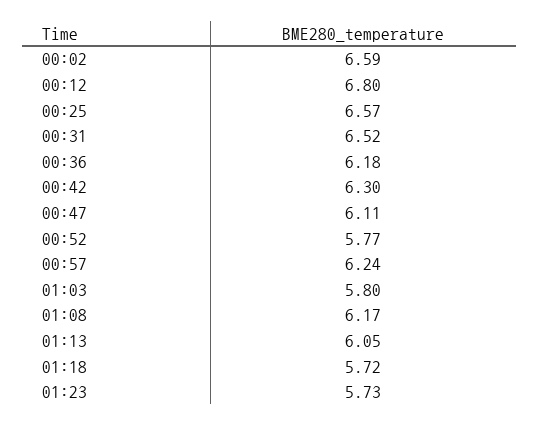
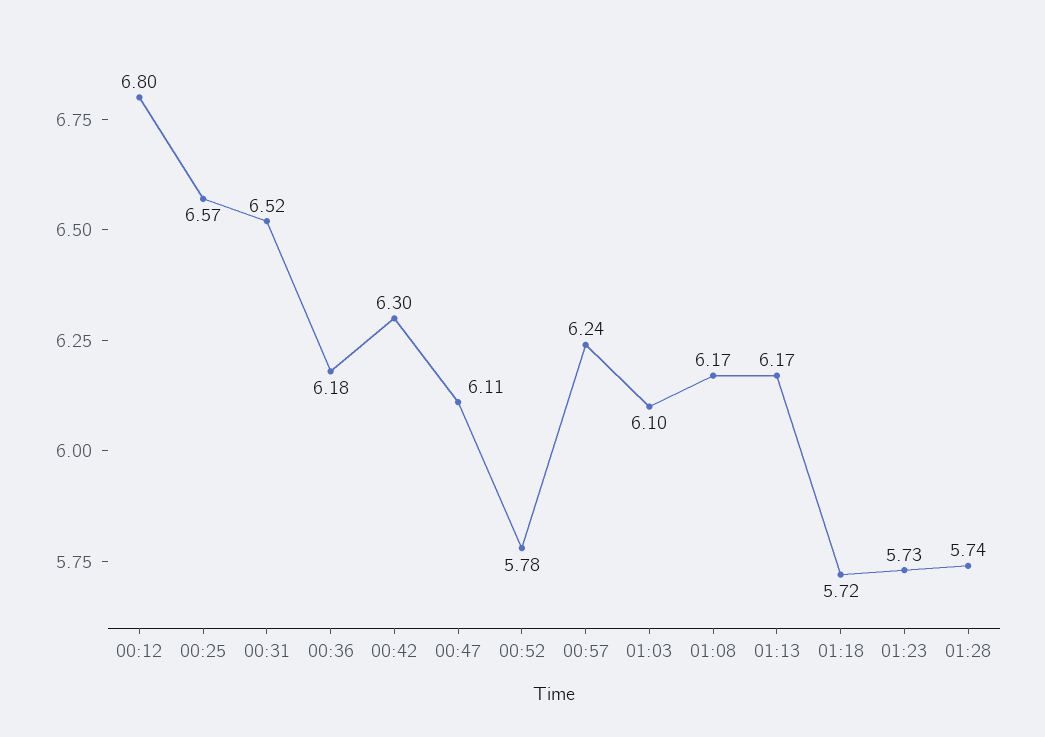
00:02: 6.59 -> none
00:52: 5.77 -> 5.78
01:03: 5.8 -> 6.1
01:13: 6.05 -> 6.17
01:28: none -> 5.74

